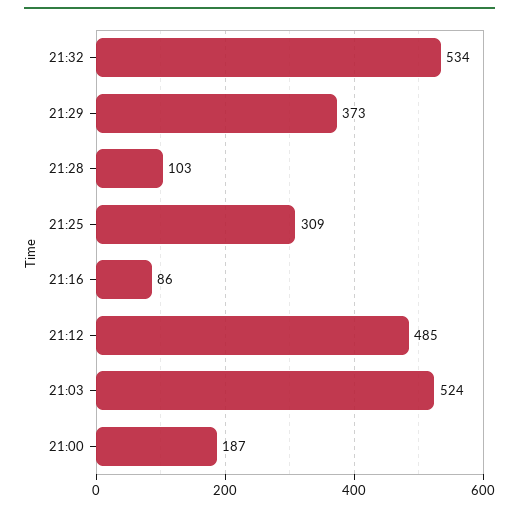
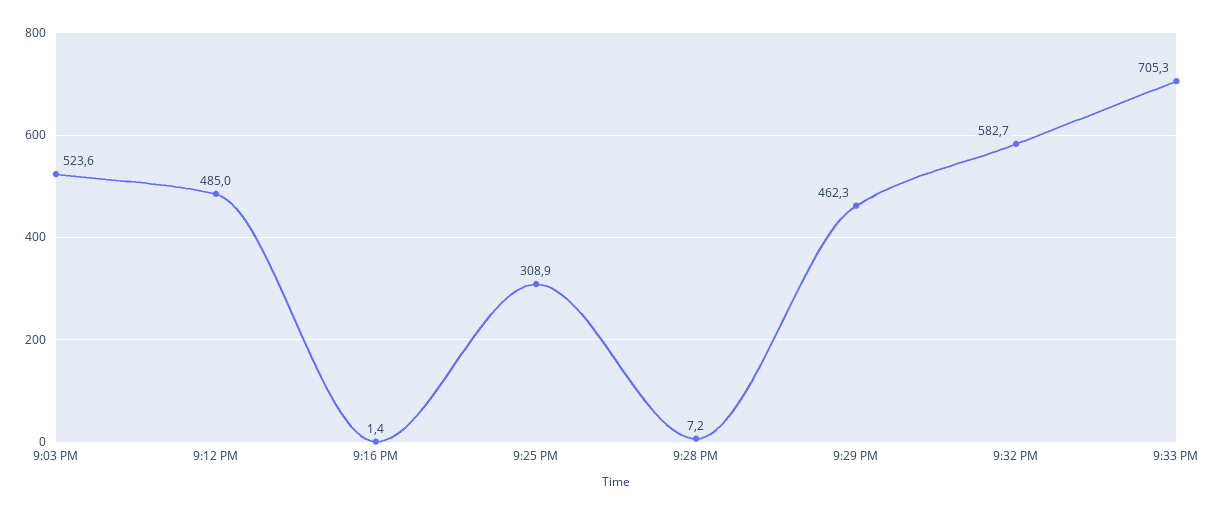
21:32: 534 -> 582.7
21:29: 373 -> 462.3
21:28: 103 -> 7.2
21:16: 86 -> 1.4
21:00: 187 -> none
9:33 PM: none -> 705.3

